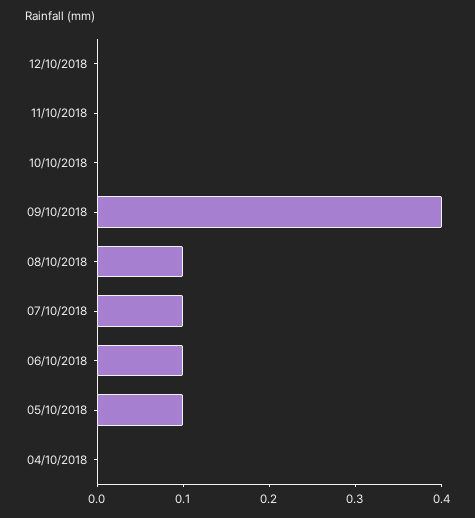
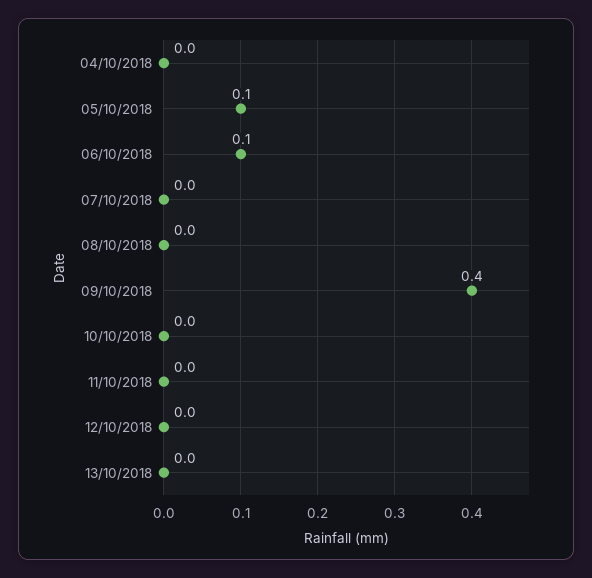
08/10/2018: 0.1 -> 0
07/10/2018: 0.1 -> 0
13/10/2018: none -> 0

